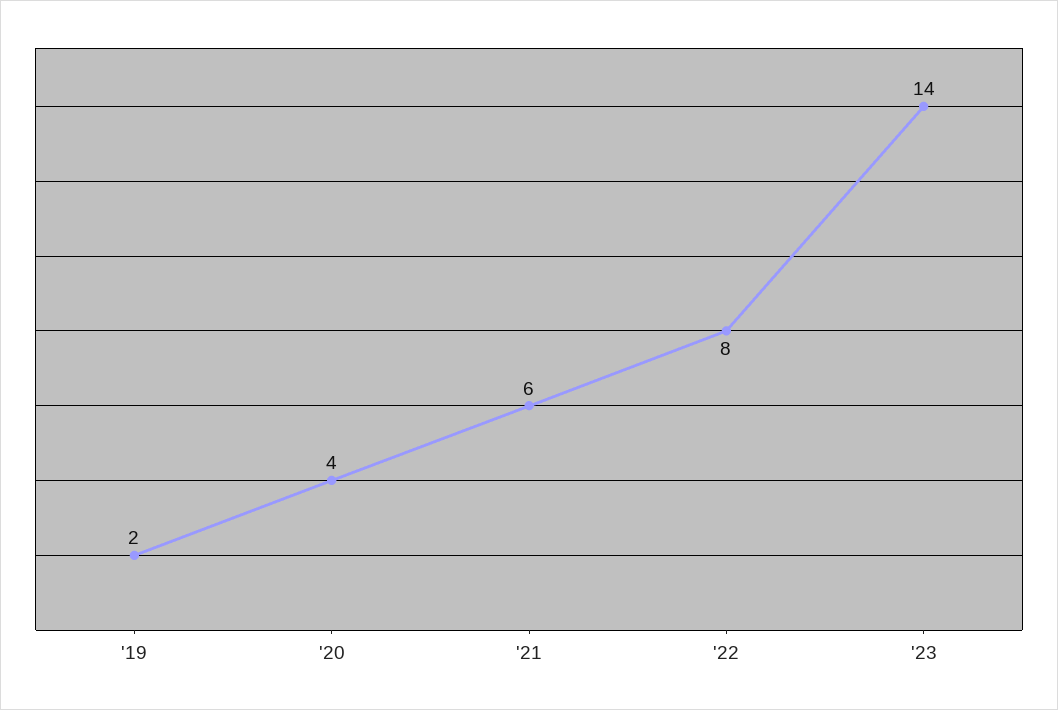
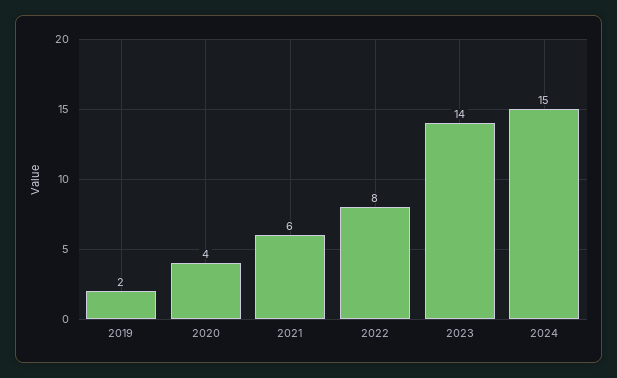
2024: none -> 15

